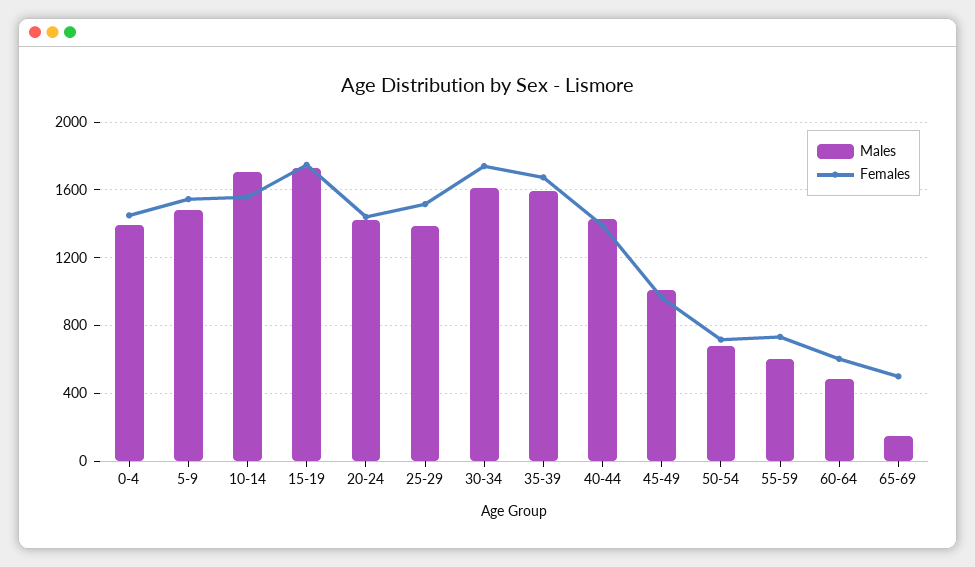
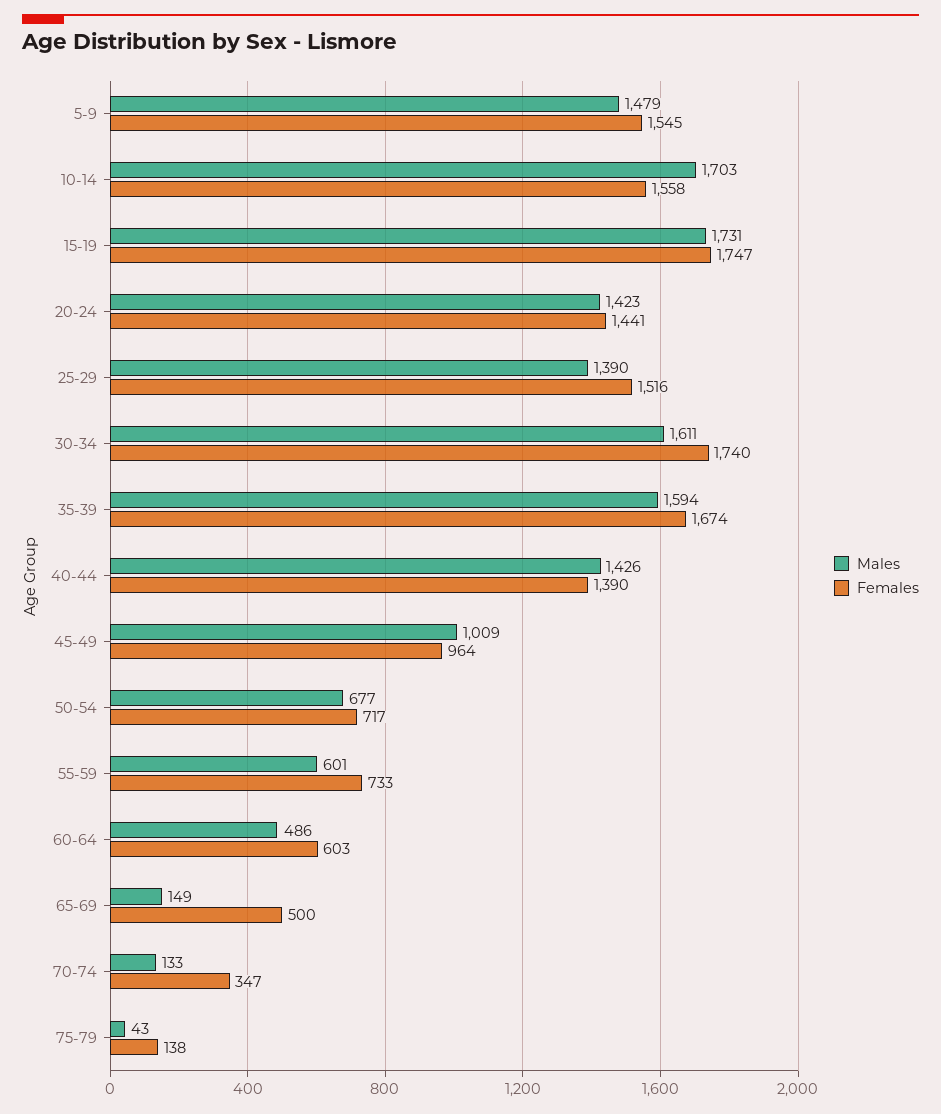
Males, 0-4: 1400 -> none
Females, 0-4: 1450 -> none
Males, 70-74: none -> 133
Females, 70-74: none -> 347
Males, 75-79: none -> 43
Females, 75-79: none -> 138

